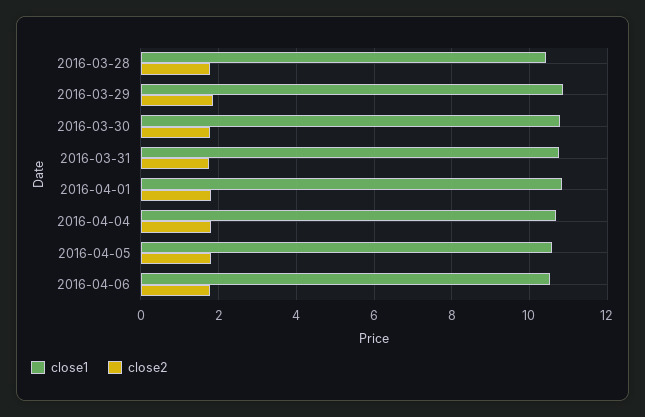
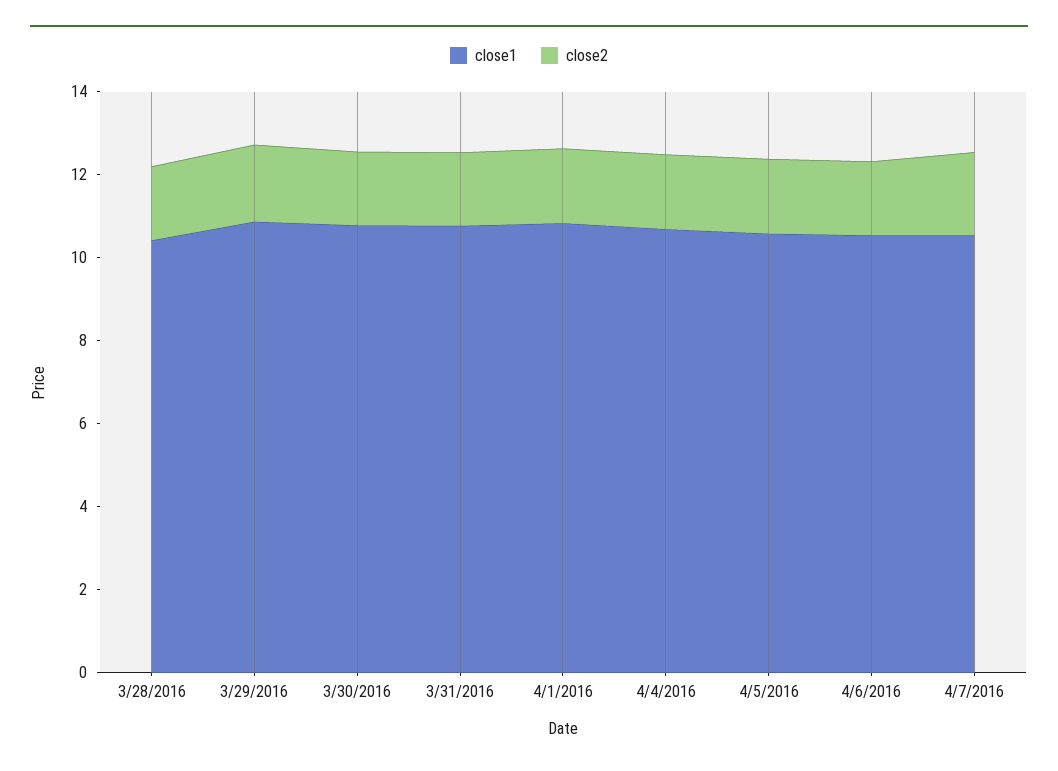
close1, 4/7/2016: none -> 10.5
close2, 4/7/2016: none -> 2

